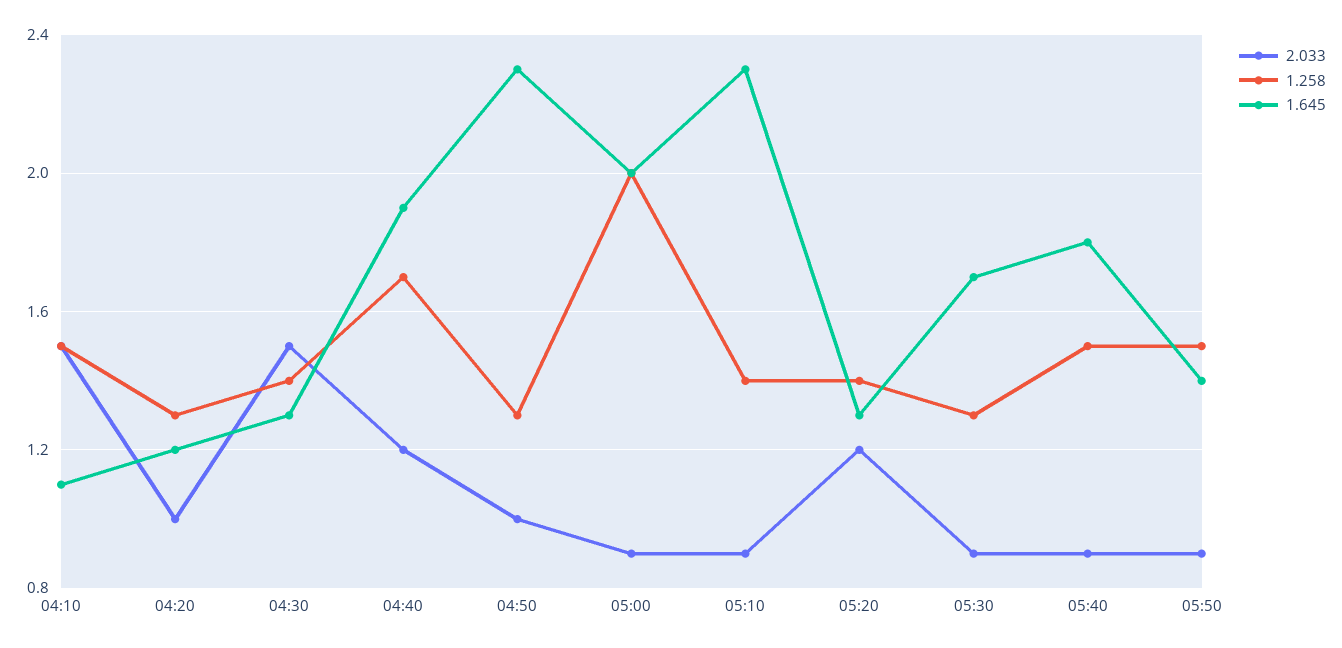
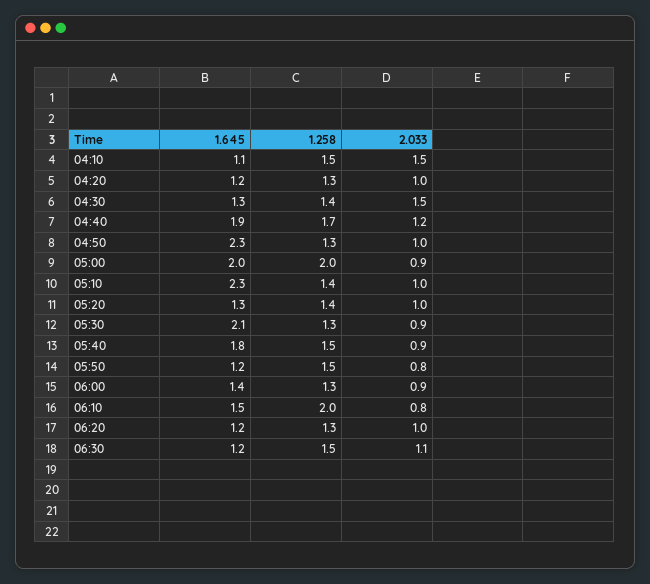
2.033, 05:10: 0.9 -> 1
2.033, 05:20: 1.2 -> 1
1.645, 05:30: 1.7 -> 2.1
2.033, 05:50: 0.9 -> 0.8
1.645, 05:50: 1.4 -> 1.2
1.645, 06:00: none -> 1.4
1.258, 06:00: none -> 1.3
2.033, 06:00: none -> 0.9
1.645, 06:10: none -> 1.5
1.258, 06:10: none -> 2
2.033, 06:10: none -> 0.8
1.645, 06:20: none -> 1.2
1.258, 06:20: none -> 1.3
2.033, 06:20: none -> 1
1.645, 06:30: none -> 1.2
1.258, 06:30: none -> 1.5
2.033, 06:30: none -> 1.1

